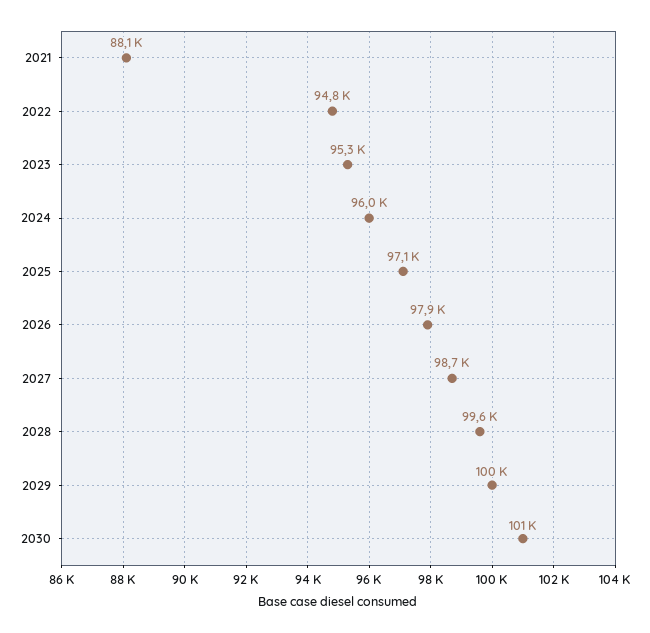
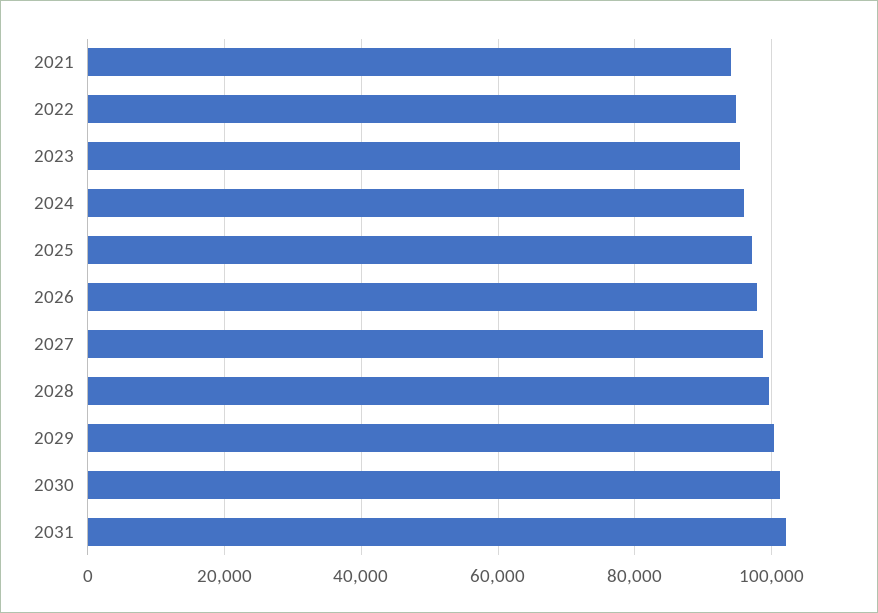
2021: 88100 -> 94000
2031: none -> 102000

